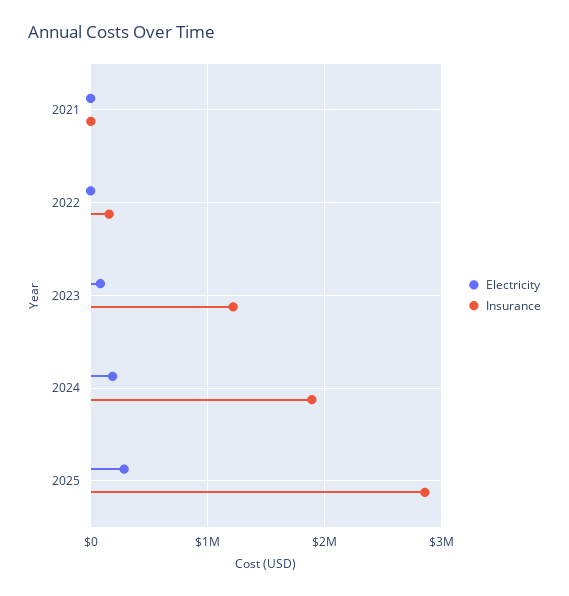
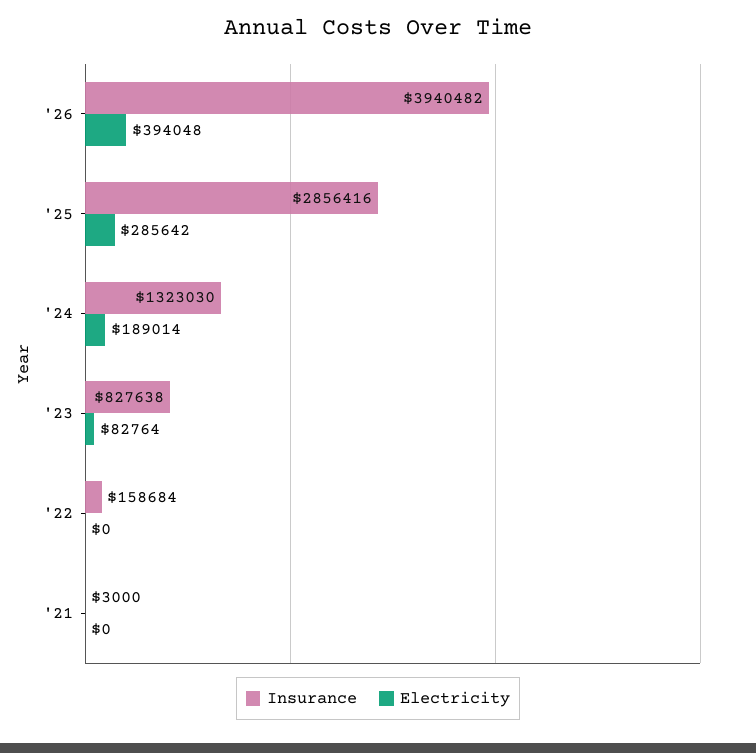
Insurance, 2023: 1200000 -> 827638
Insurance, 2024: 1900000 -> 1323030
Insurance, '26: none -> 3940482
Electricity, '26: none -> 394048

